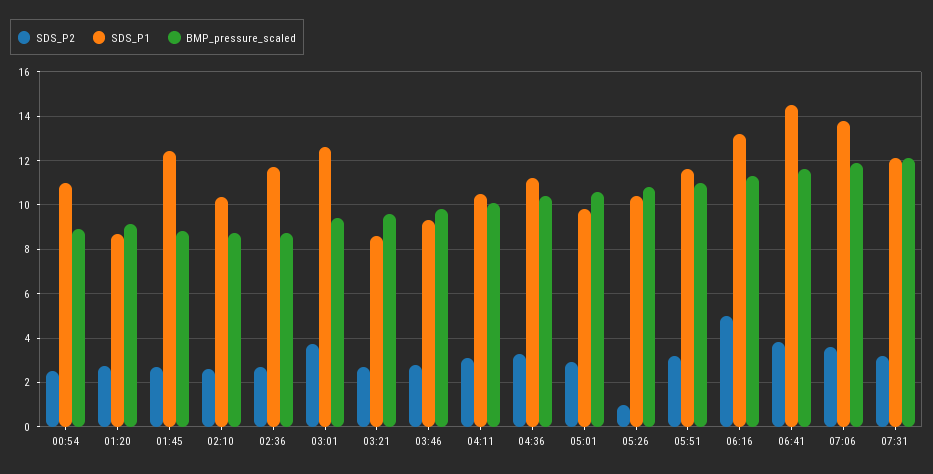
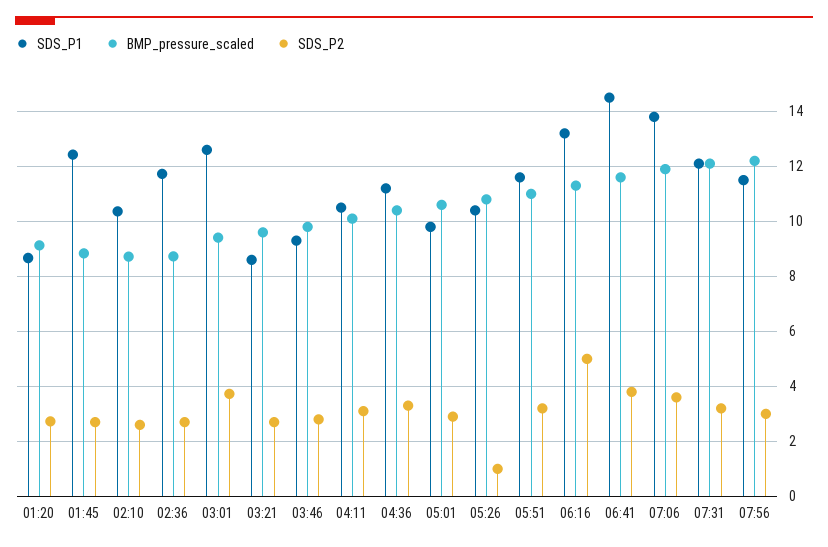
SDS_P2, 00:54: 2.5 -> none
SDS_P1, 00:54: 11 -> none
BMP_pressure_scaled, 00:54: 9 -> none
SDS_P1, 07:56: none -> 11.5
BMP_pressure_scaled, 07:56: none -> 12.25
SDS_P2, 07:56: none -> 3

